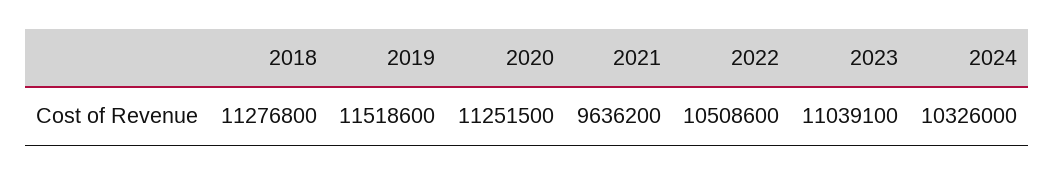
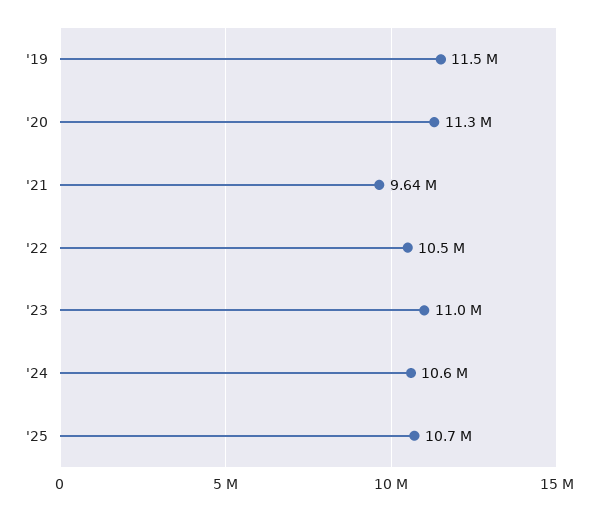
2018: 11276800 -> none
2024: 10326000 -> 10600000
'25: none -> 10700000

